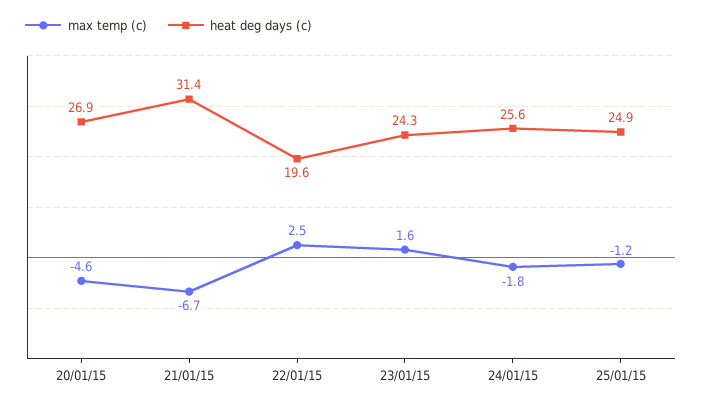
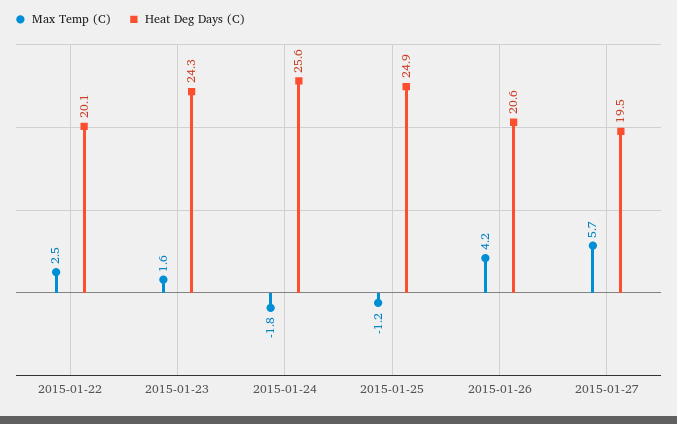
max temp (c), 20/01/15: -4.6 -> none
heat deg days (c), 20/01/15: 26.9 -> none
max temp (c), 21/01/15: -6.7 -> none
heat deg days (c), 21/01/15: 31.4 -> none
heat deg days (c), 22/01/15: 19.6 -> 20.1
max temp (c), 2015-01-26: none -> 4.2
heat deg days (c), 2015-01-26: none -> 20.6
max temp (c), 2015-01-27: none -> 5.7
heat deg days (c), 2015-01-27: none -> 19.5

